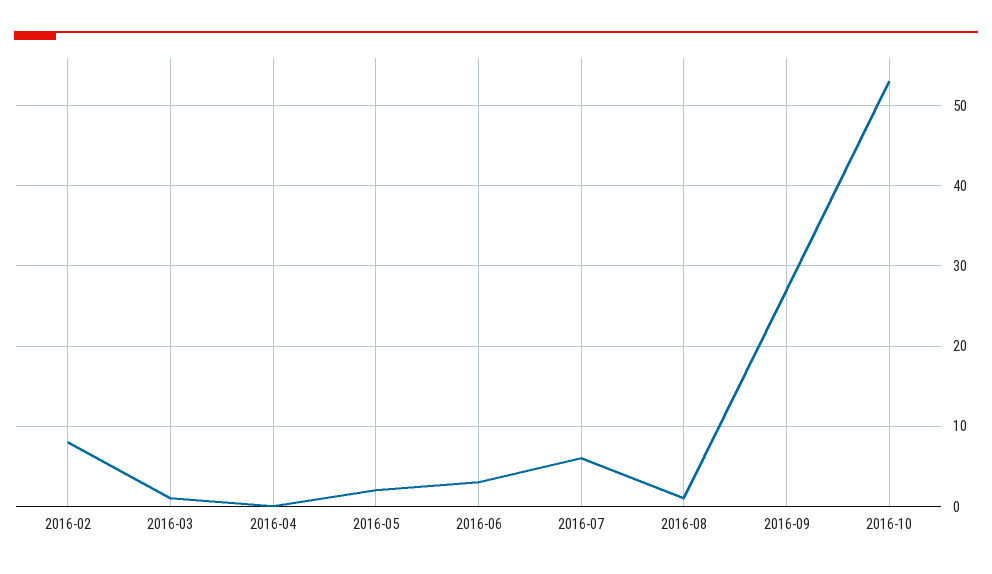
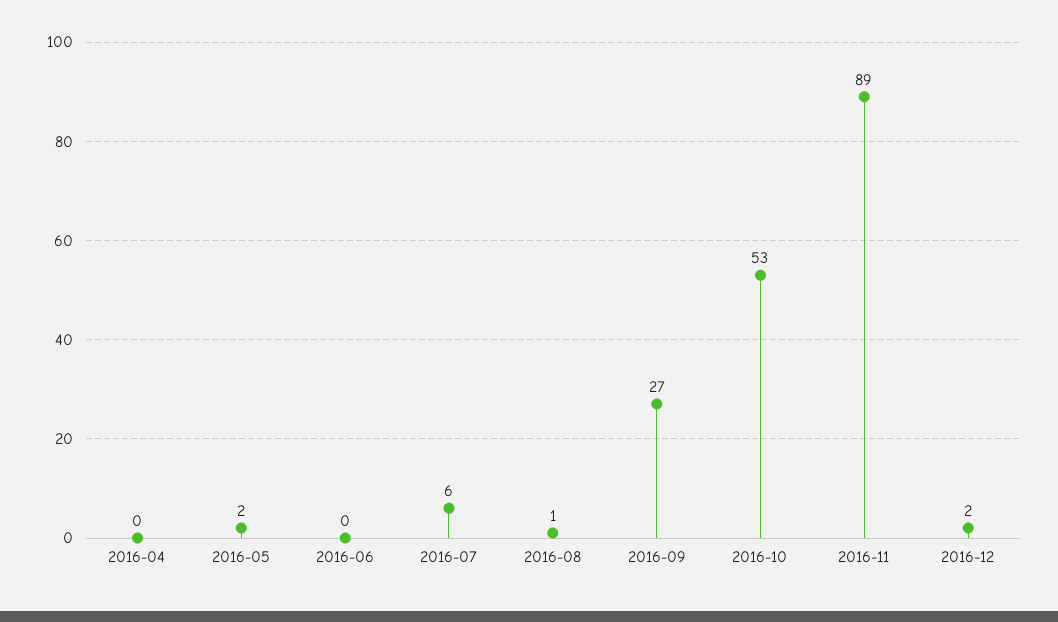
2016-02: 8 -> none
2016-03: 1 -> none
2016-06: 3 -> 0
2016-11: none -> 89
2016-12: none -> 2

